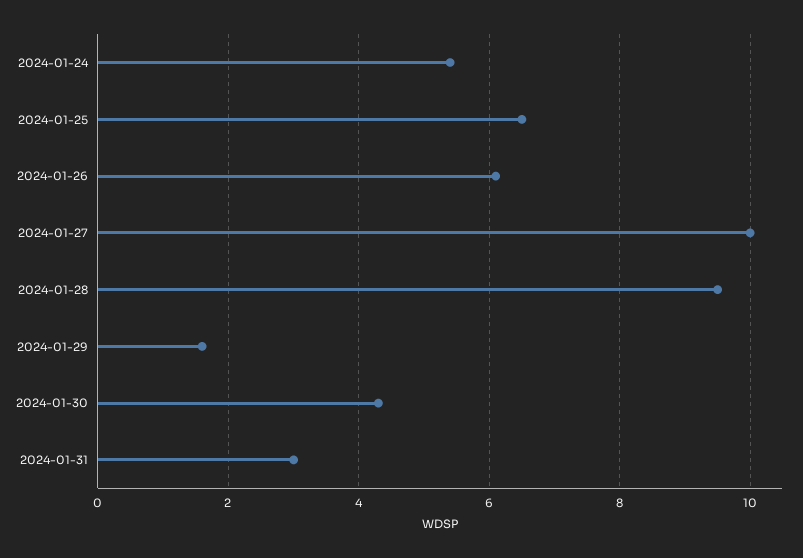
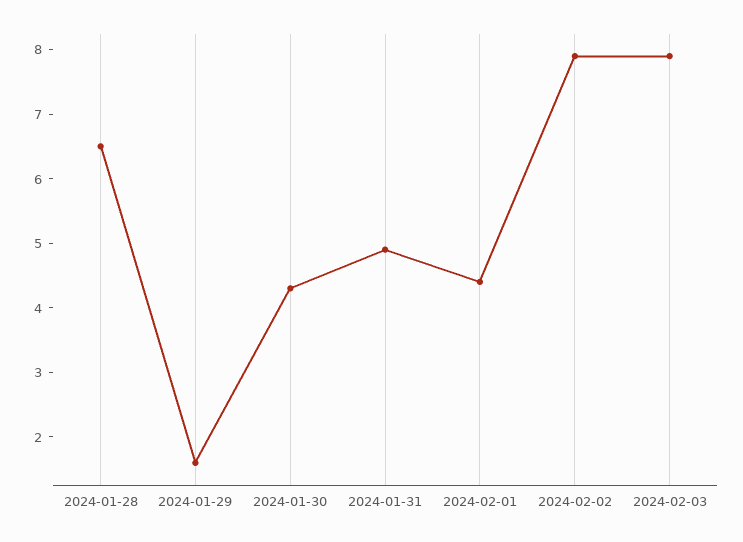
2024-01-24: 5.5 -> none
2024-01-25: 6.5 -> none
2024-01-26: 6 -> none
2024-01-27: 10 -> none
2024-01-28: 9.5 -> 6.5
2024-01-31: 3 -> 5
2024-02-01: none -> 4.5
2024-02-02: none -> 8
2024-02-03: none -> 8

